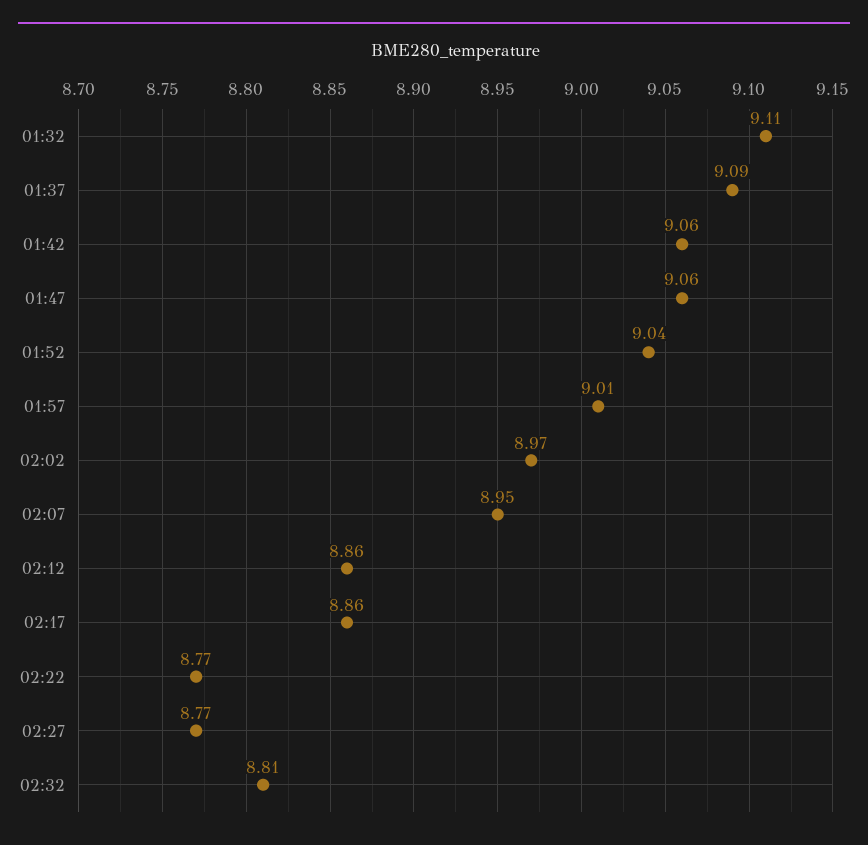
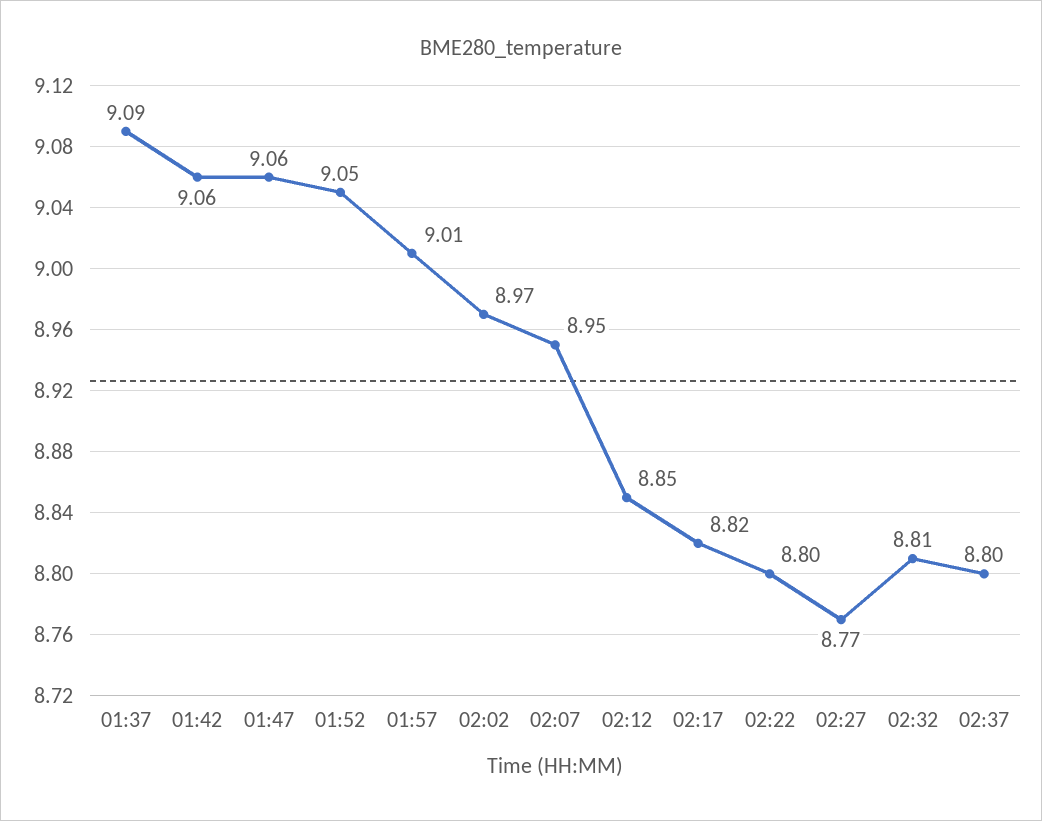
01:32: 9.11 -> none
01:52: 9.04 -> 9.05
02:12: 8.86 -> 8.85
02:17: 8.86 -> 8.82
02:22: 8.77 -> 8.8
02:37: none -> 8.8

